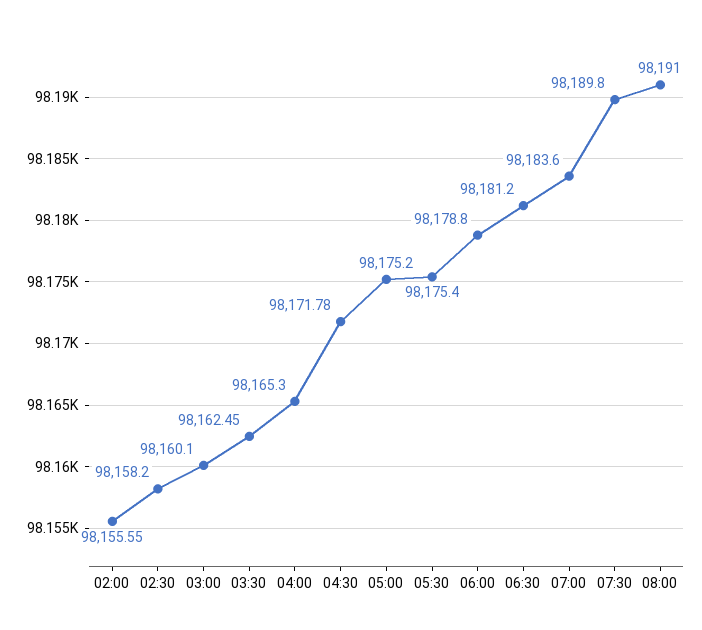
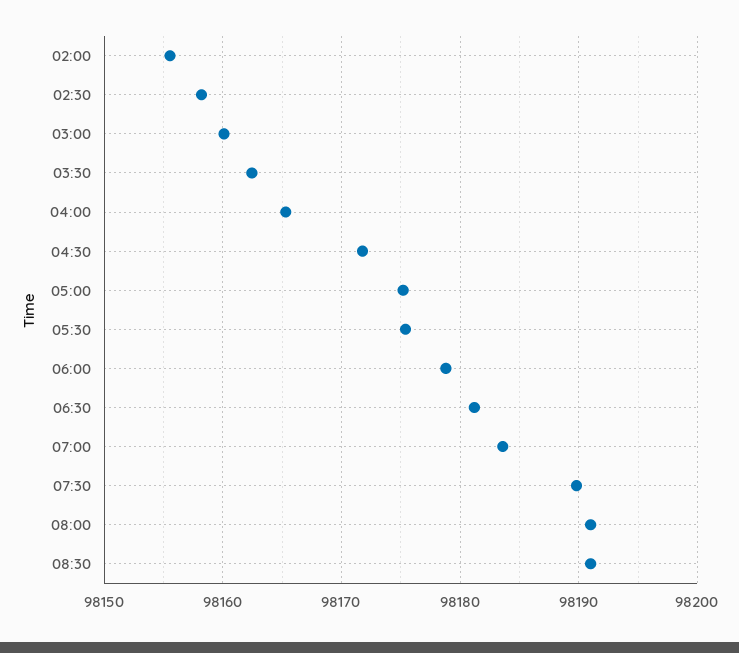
08:30: none -> 98191

